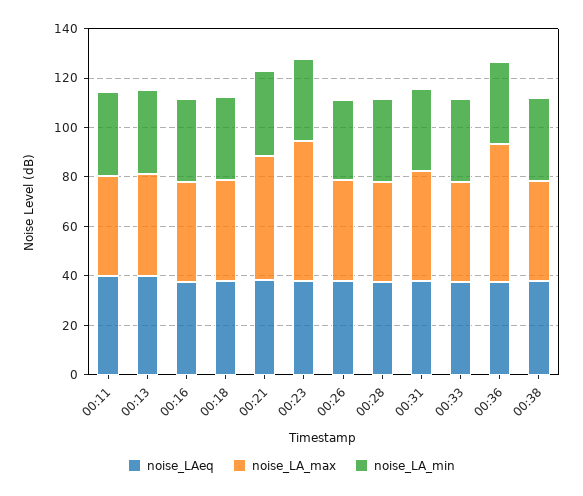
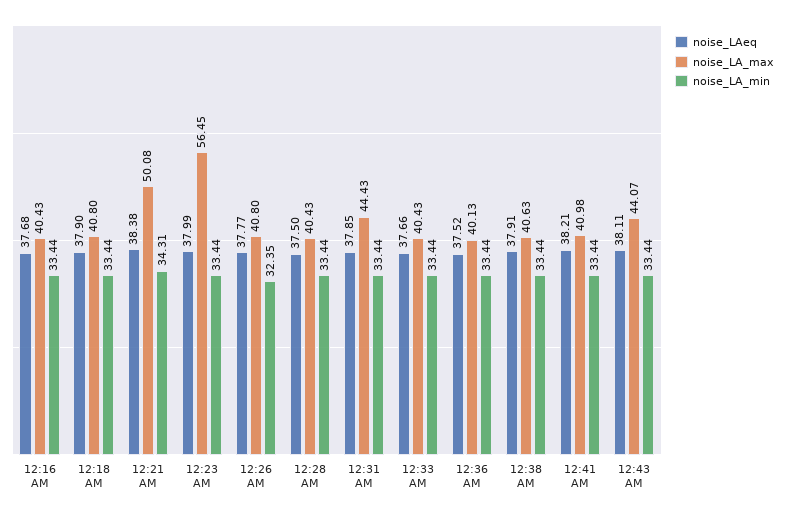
noise_LAeq, 00:11: 40 -> none
noise_LA_max, 00:11: 40 -> none
noise_LA_min, 00:11: 35 -> none
noise_LAeq, 00:13: 40 -> none
noise_LA_max, 00:13: 40 -> none
noise_LA_min, 00:13: 35 -> none
noise_LA_max, 00:36: 55 -> 40.13
noise_LAeq, 12:41 AM: none -> 38.21
noise_LA_max, 12:41 AM: none -> 40.98
noise_LA_min, 12:41 AM: none -> 33.44
noise_LAeq, 12:43 AM: none -> 38.11
noise_LA_max, 12:43 AM: none -> 44.07
noise_LA_min, 12:43 AM: none -> 33.44

